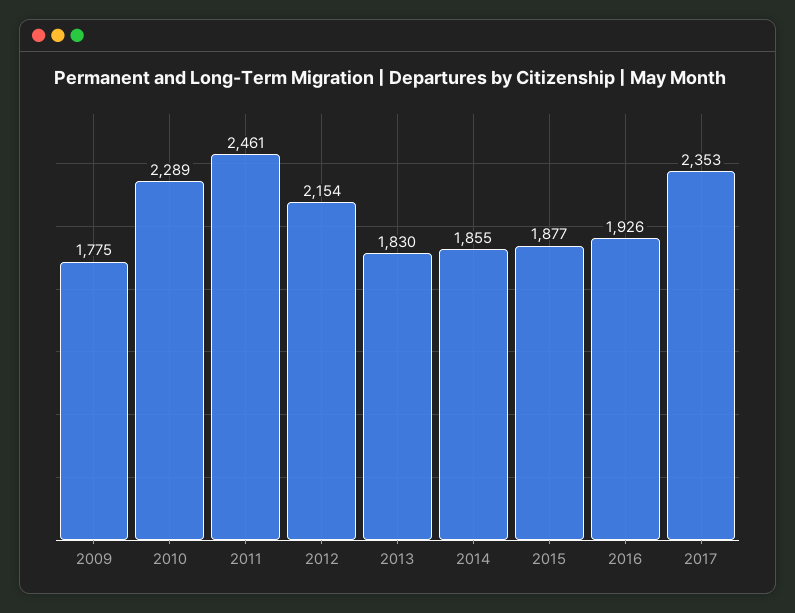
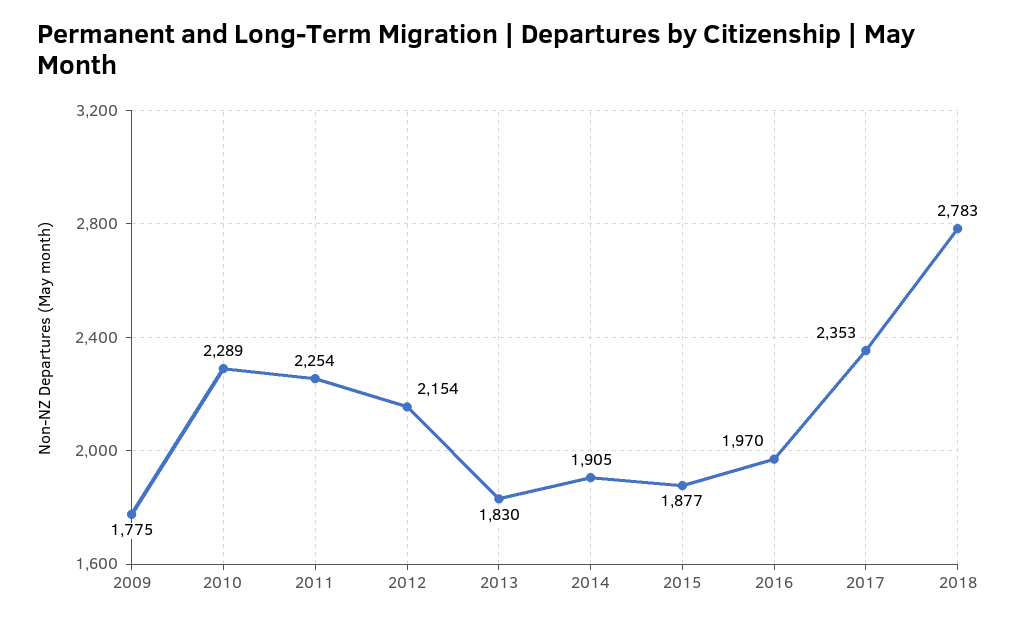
2011: 2461 -> 2254
2014: 1855 -> 1905
2016: 1926 -> 1970
2018: none -> 2783

